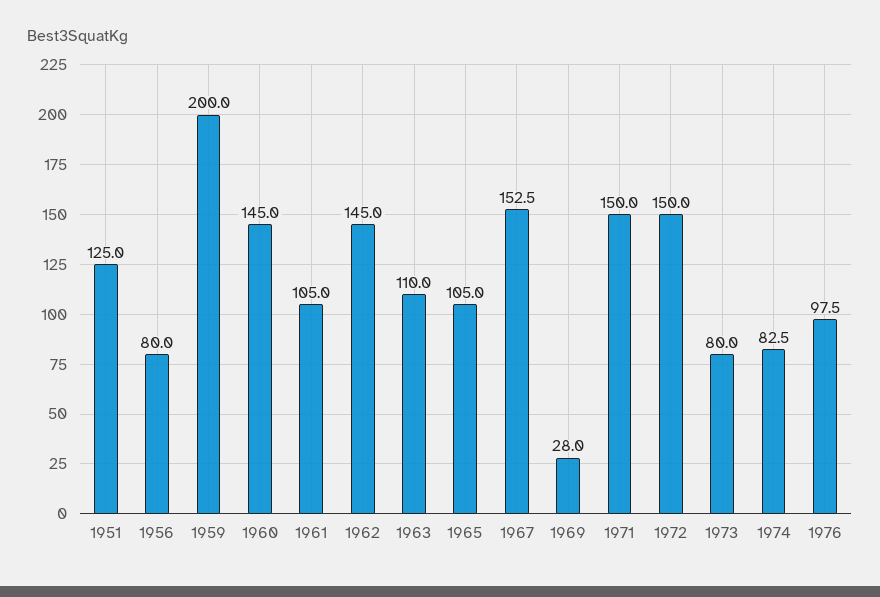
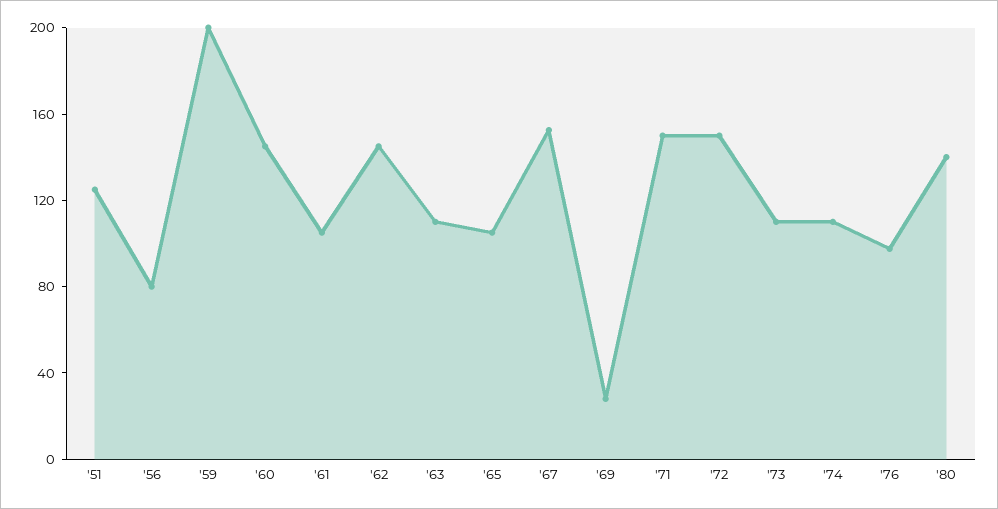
1973: 80 -> 110
1974: 82.5 -> 110
'80: none -> 140

